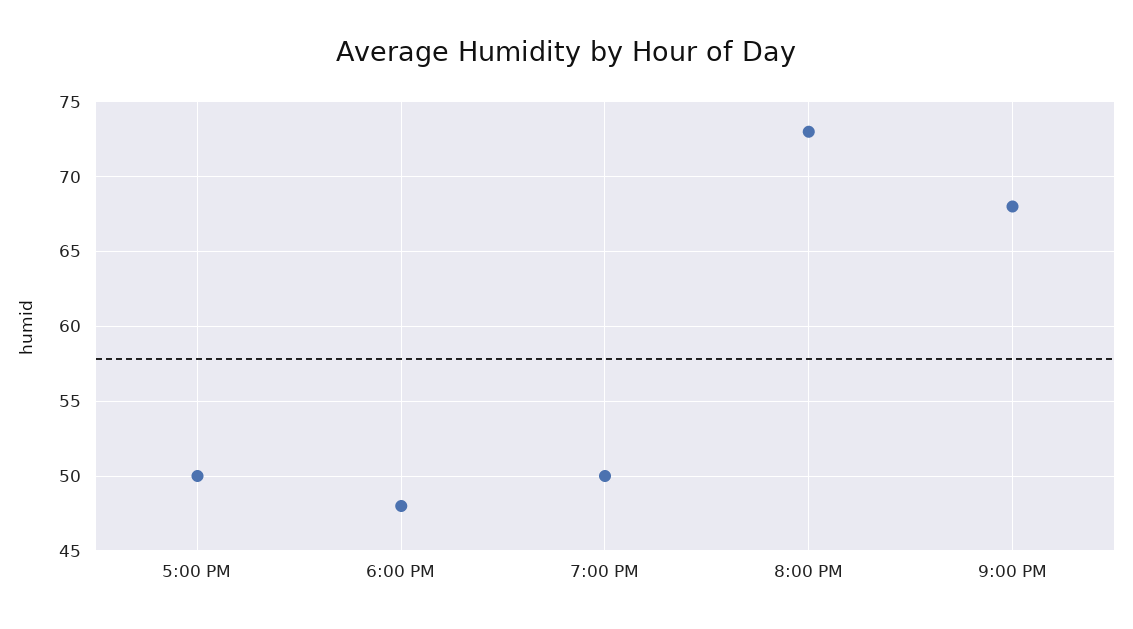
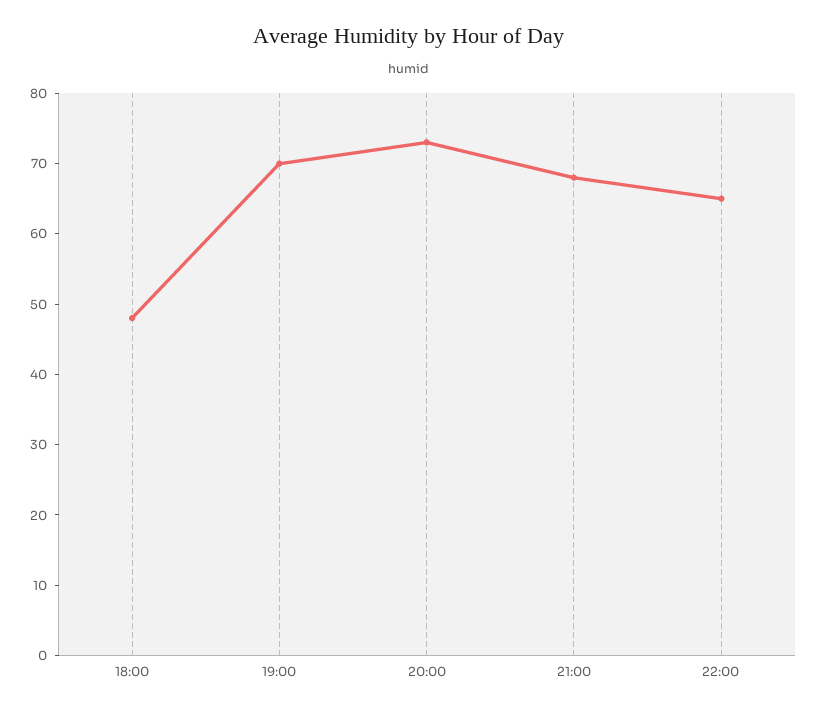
5:00 PM: 50 -> none
7:00 PM: 50 -> 70
22:00: none -> 65

